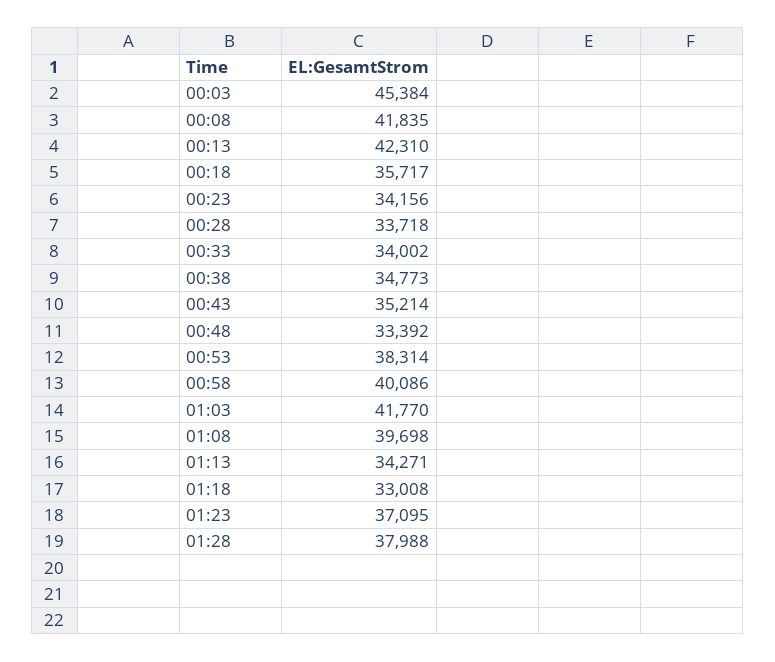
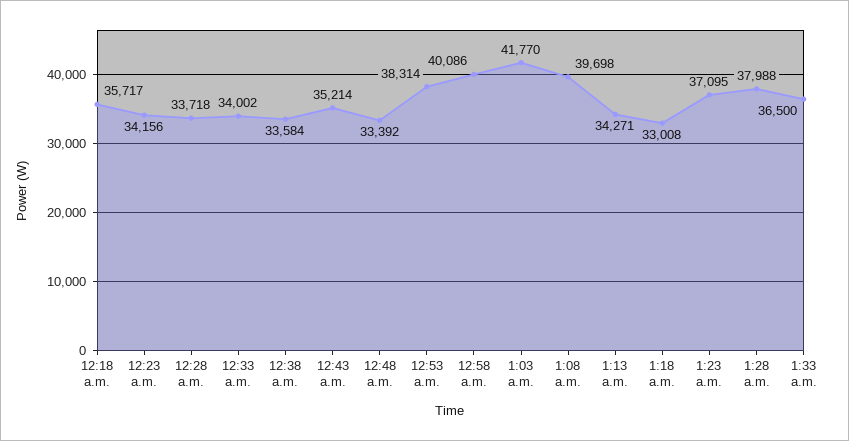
00:03: 45384 -> none
00:08: 41835 -> none
00:13: 42310 -> none
00:38: 34773 -> 33584
1:33 a.m.: none -> 36500

